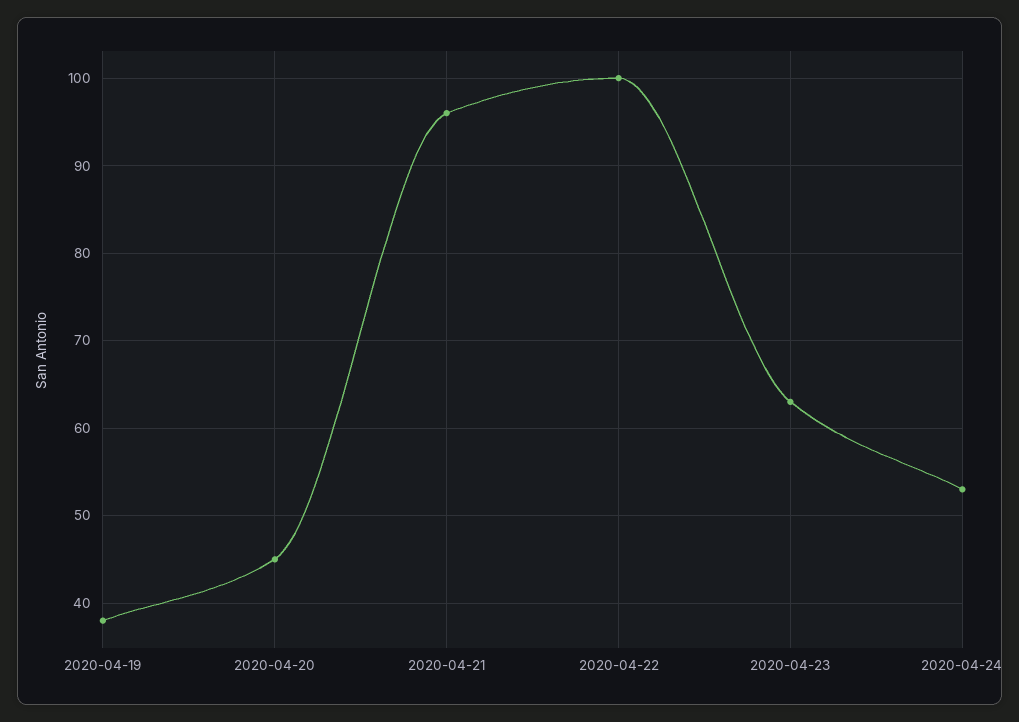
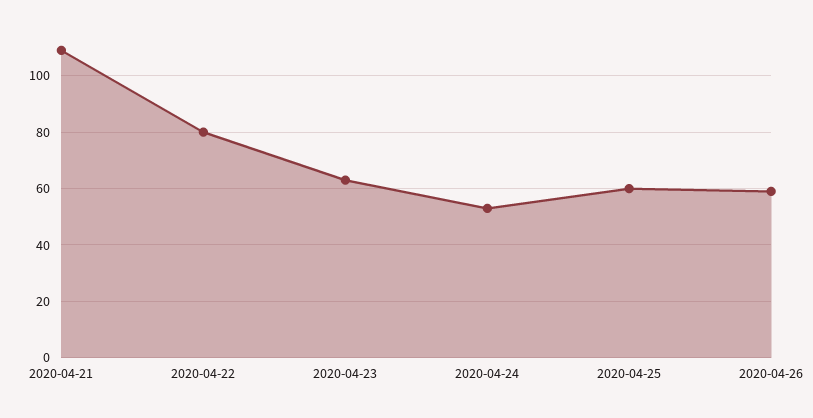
2020-04-19: 38 -> none
2020-04-20: 45 -> none
2020-04-21: 96 -> 110
2020-04-22: 100 -> 80
2020-04-25: none -> 60
2020-04-26: none -> 60

